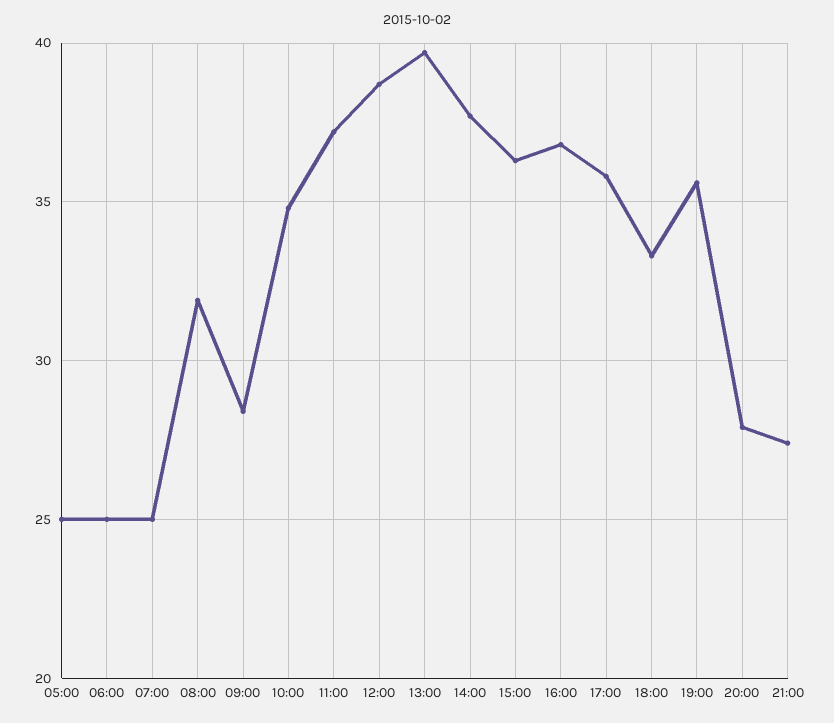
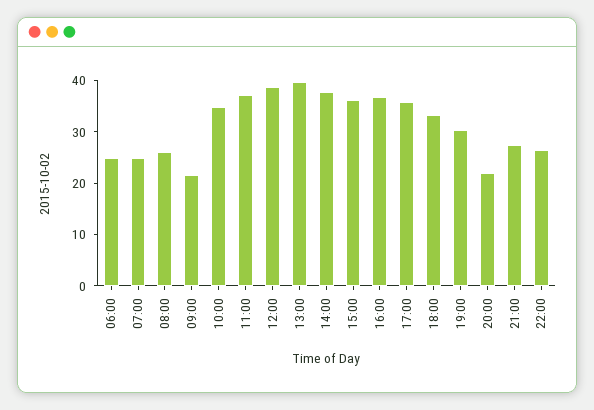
05:00: 25 -> none
08:00: 32 -> 26
09:00: 28.5 -> 22
19:00: 35.5 -> 30
20:00: 28 -> 22
22:00: none -> 26

